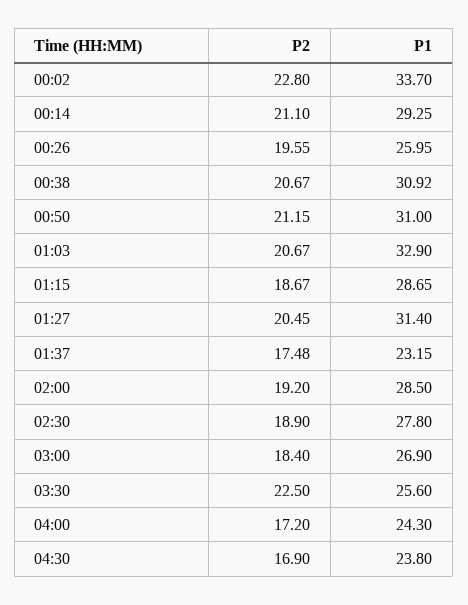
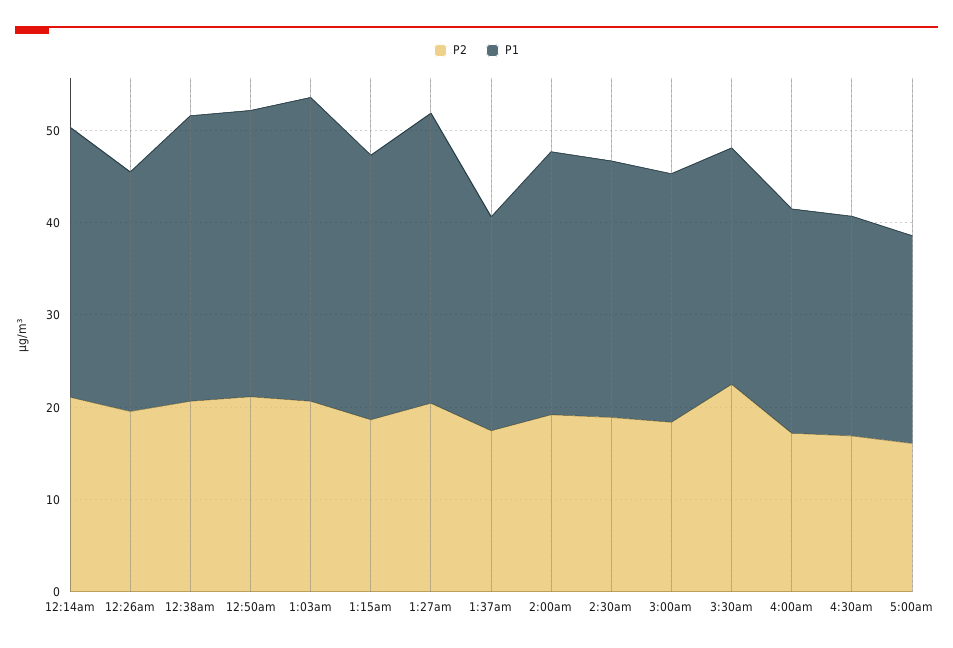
P2, 00:02: 22.8 -> none
P1, 00:02: 33.7 -> none
P2, 5:00am: none -> 16
P1, 5:00am: none -> 22

